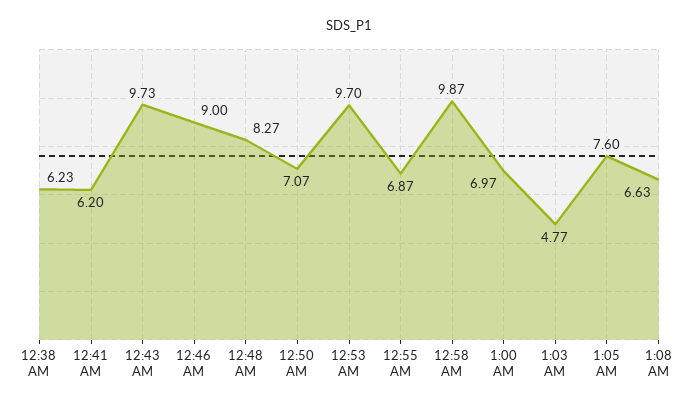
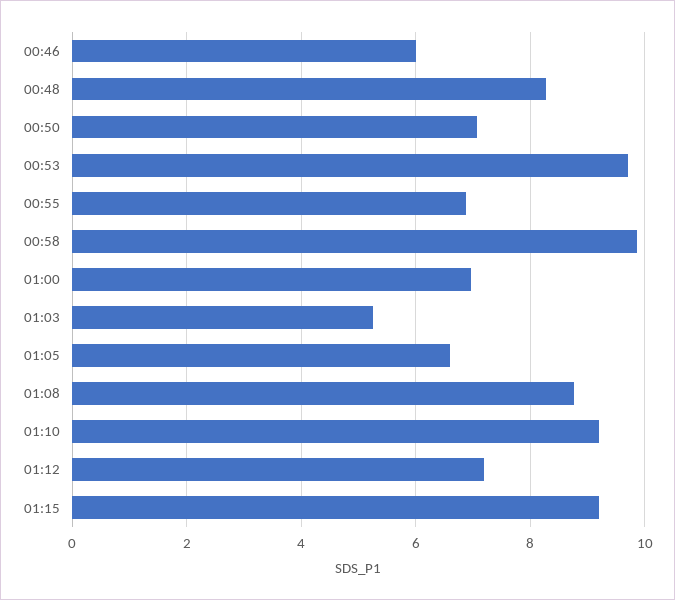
12:38 AM: 6.23 -> none
12:41 AM: 6.2 -> none
12:43 AM: 9.73 -> none
12:46 AM: 9 -> 6
1:03 AM: 4.77 -> 5.2
1:05 AM: 7.6 -> 6.6
1:08 AM: 6.63 -> 8.8
01:10: none -> 9.2
01:12: none -> 7.2
01:15: none -> 9.2

